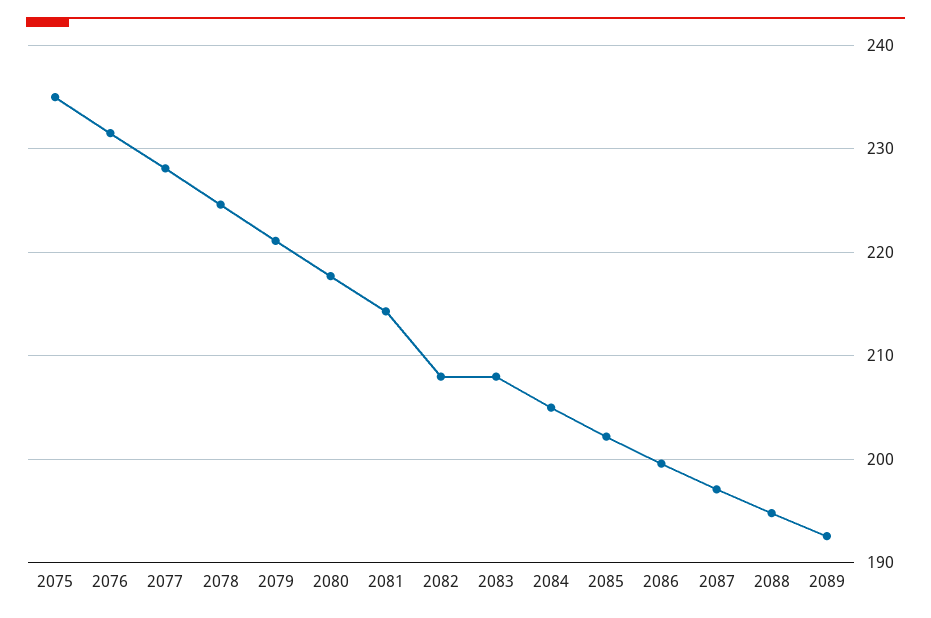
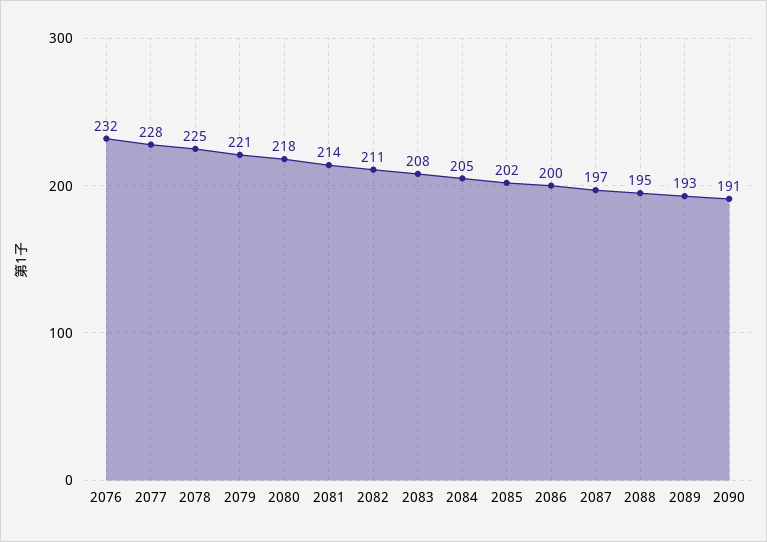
2075: 235 -> none
2082: 208 -> 211
2090: none -> 191

